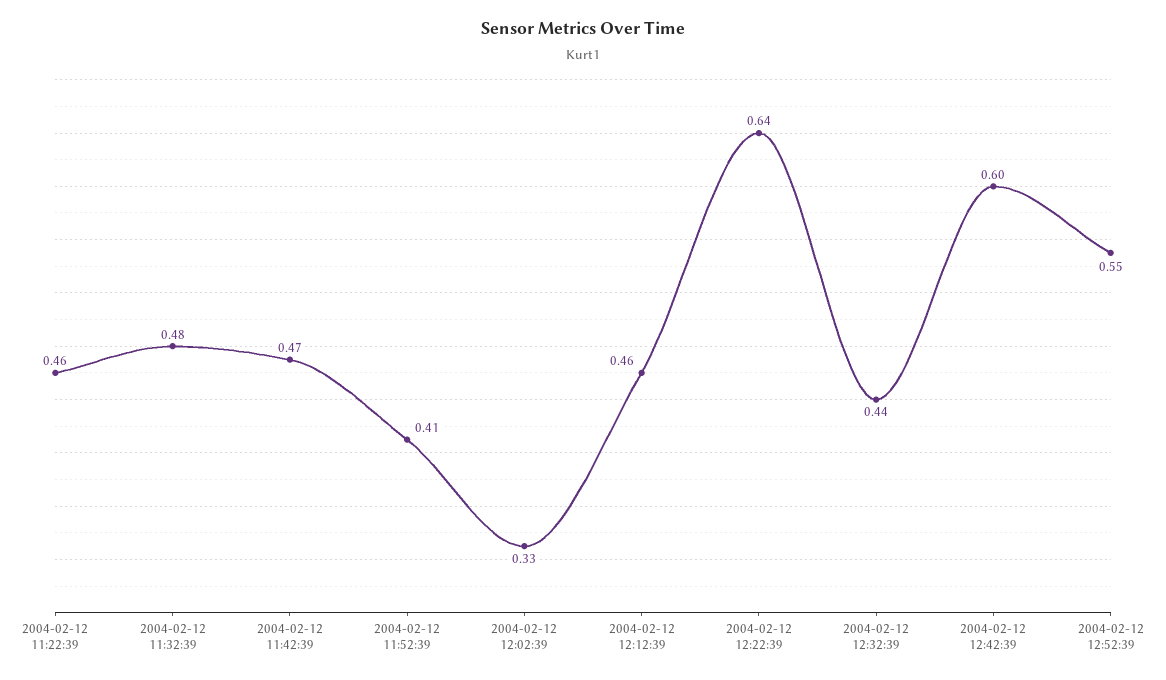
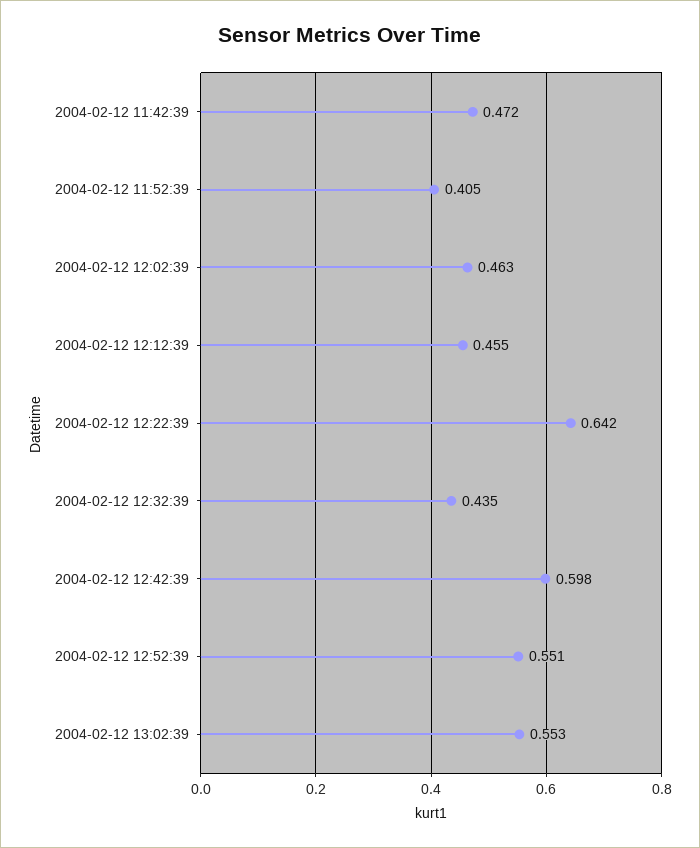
2004-02-12 11:22:39: 0.46 -> none
2004-02-12 11:32:39: 0.48 -> none
2004-02-12 12:02:39: 0.33 -> 0.463
2004-02-12 13:02:39: none -> 0.553

